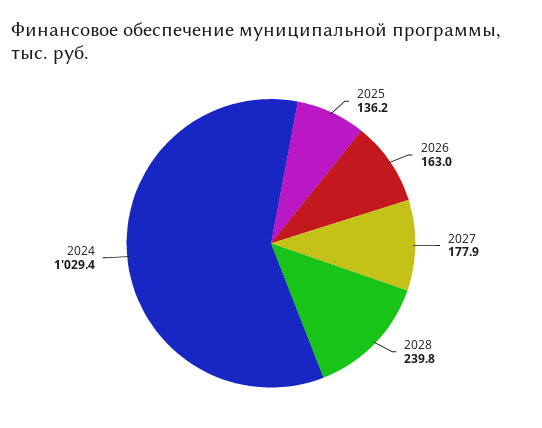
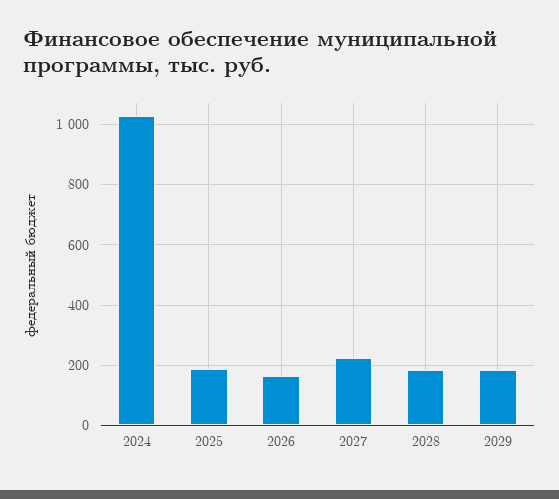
2025: 136.2 -> 180
2027: 177.9 -> 220
2028: 239.8 -> 180
2029: none -> 180

